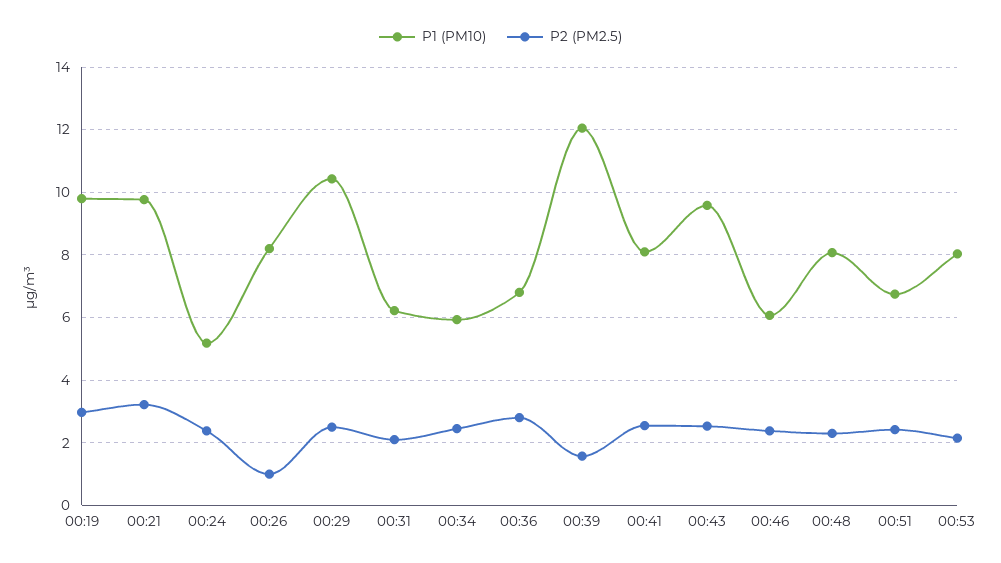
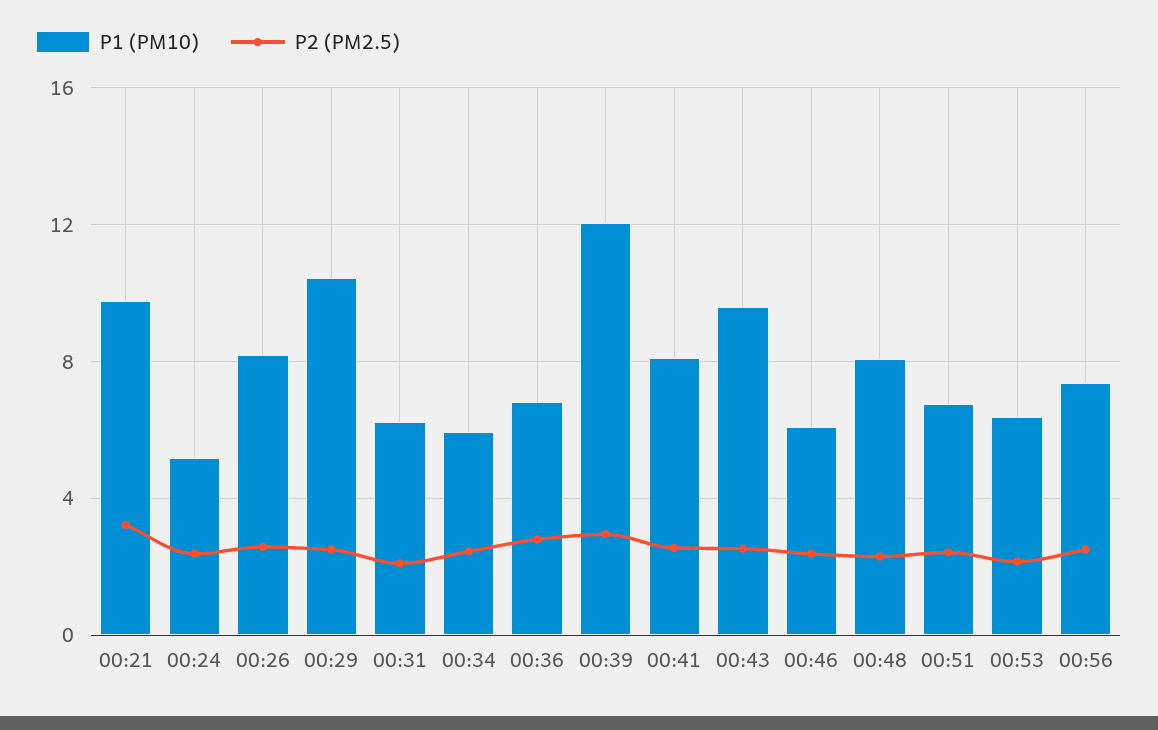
P1 (PM10), 00:19: 9.8 -> none
P2 (PM2.5), 00:19: 3 -> none
P2 (PM2.5), 00:26: 1 -> 2.5
P2 (PM2.5), 00:39: 1.6 -> 3
P1 (PM10), 00:53: 8 -> 6.5
P1 (PM10), 00:56: none -> 7.5
P2 (PM2.5), 00:56: none -> 2.5

